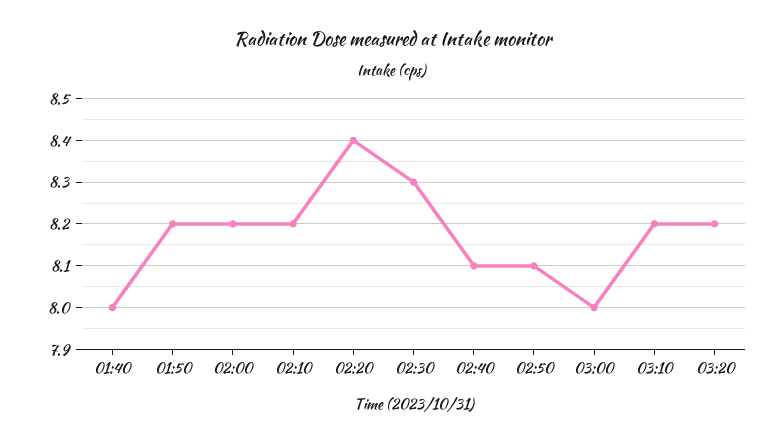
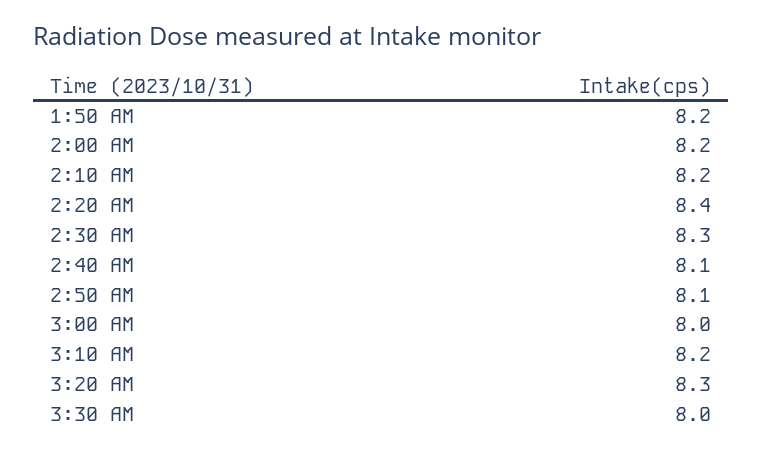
01:40: 8 -> none
03:20: 8.2 -> 8.3
3:30 AM: none -> 8

